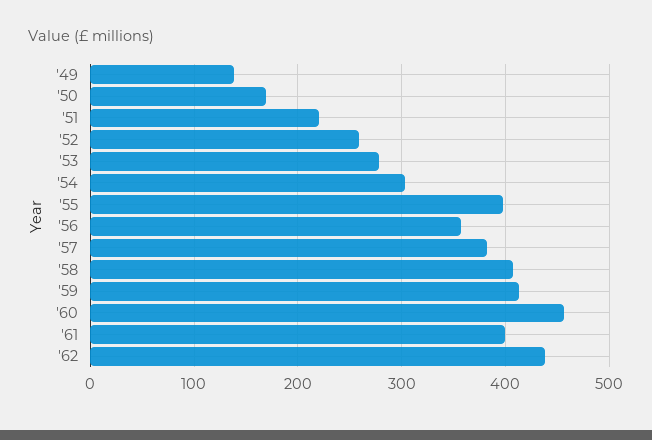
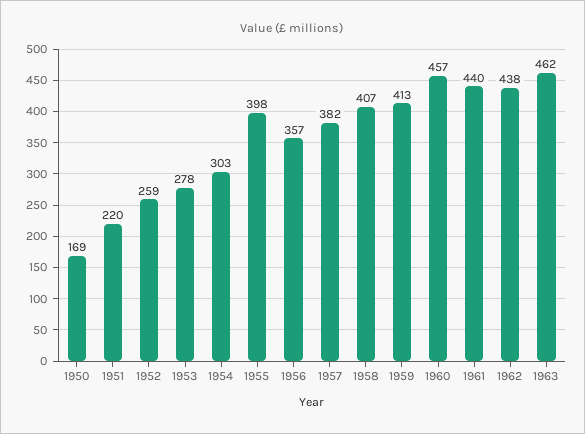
'49: 140 -> none
'61: 400 -> 440
1963: none -> 462

